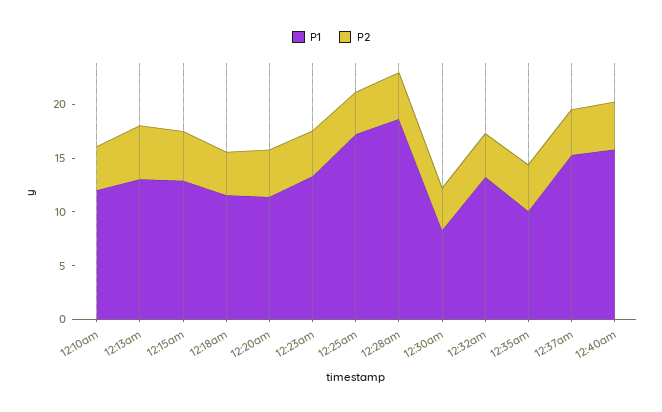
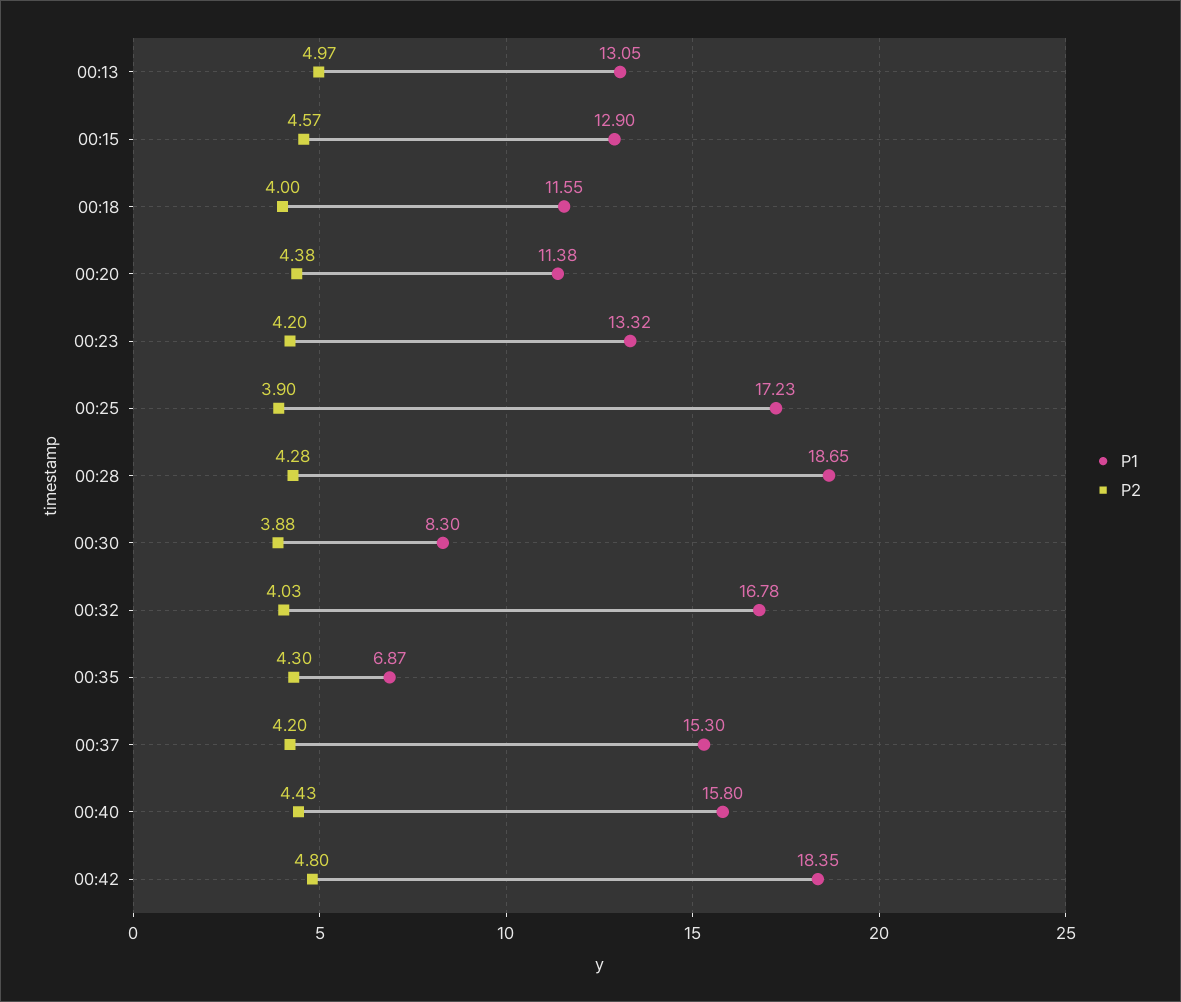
P1, 12:10am: 12 -> none
P2, 12:10am: 4 -> none
P1, 12:32am: 13 -> 16.78
P1, 12:35am: 10 -> 6.87
P1, 00:42: none -> 18.35
P2, 00:42: none -> 4.8

